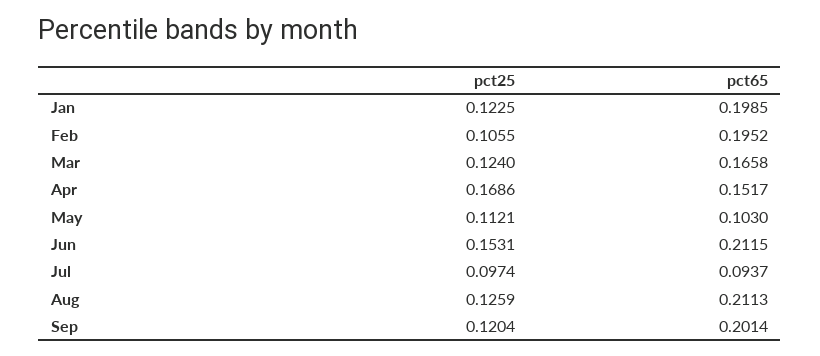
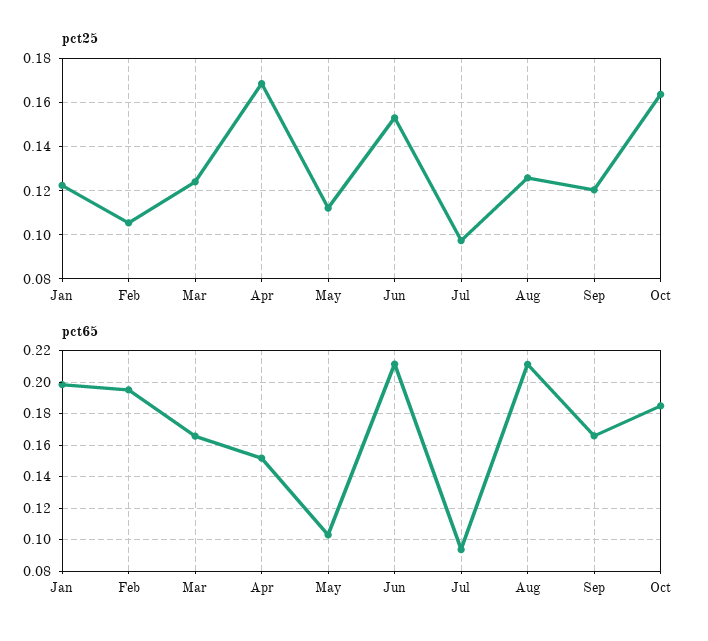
pct65, Sep: 0.2014 -> 0.165
pct25, Oct: none -> 0.165
pct65, Oct: none -> 0.185

